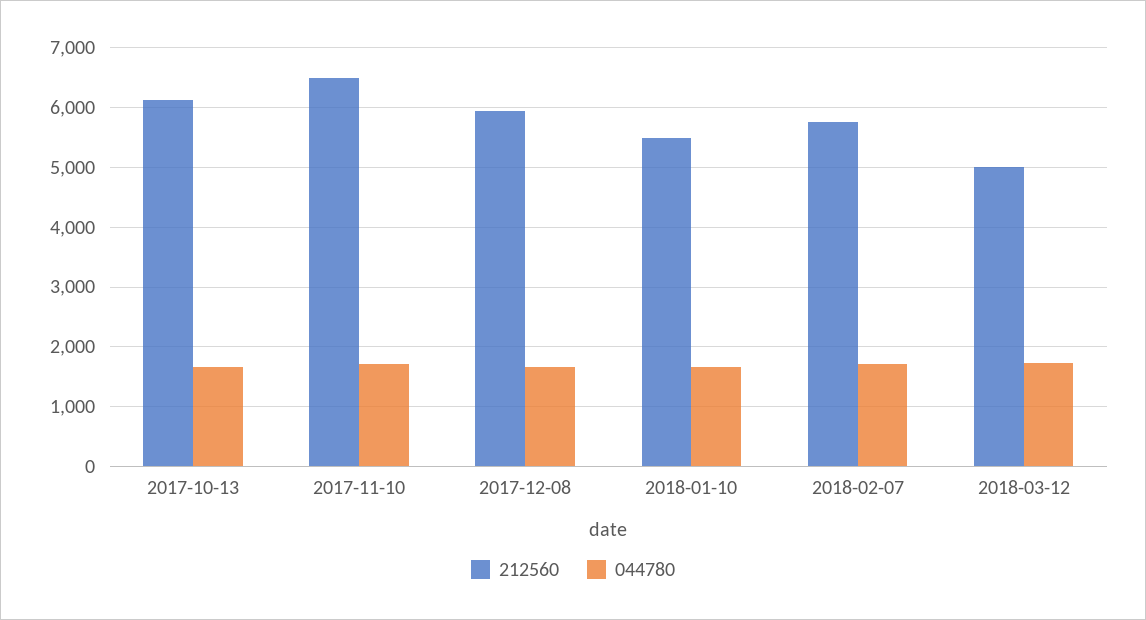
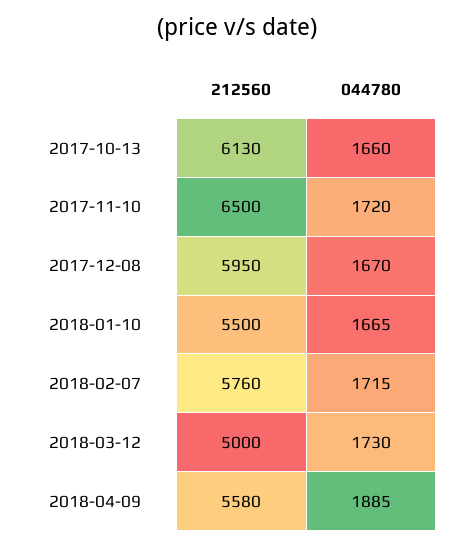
212560, 2018-04-09: none -> 5580
044780, 2018-04-09: none -> 1885

